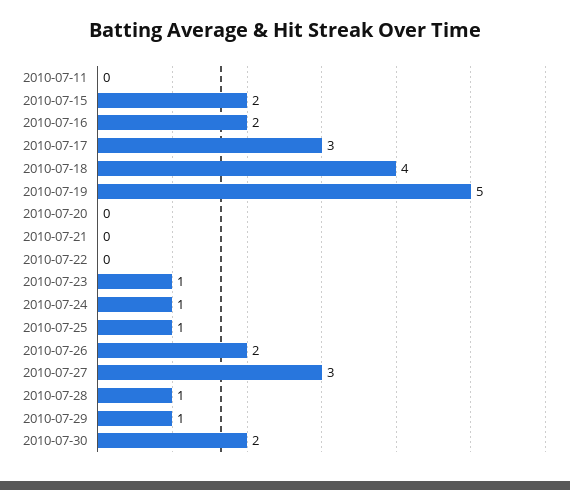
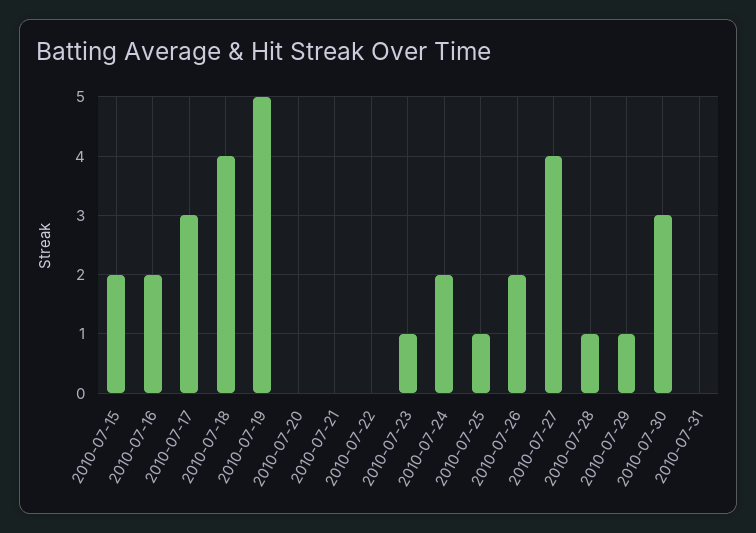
2010-07-11: 0 -> none
2010-07-24: 1 -> 2
2010-07-27: 3 -> 4
2010-07-30: 2 -> 3
2010-07-31: none -> 0

